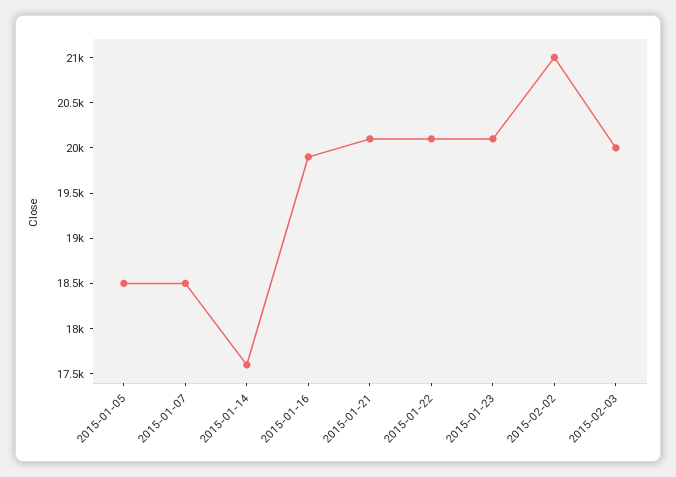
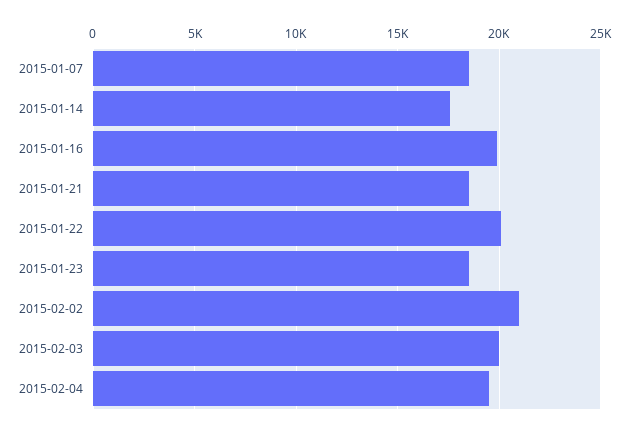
2015-01-05: 18500 -> none
2015-01-21: 20100 -> 18500
2015-01-23: 20100 -> 18500
2015-02-04: none -> 19500

